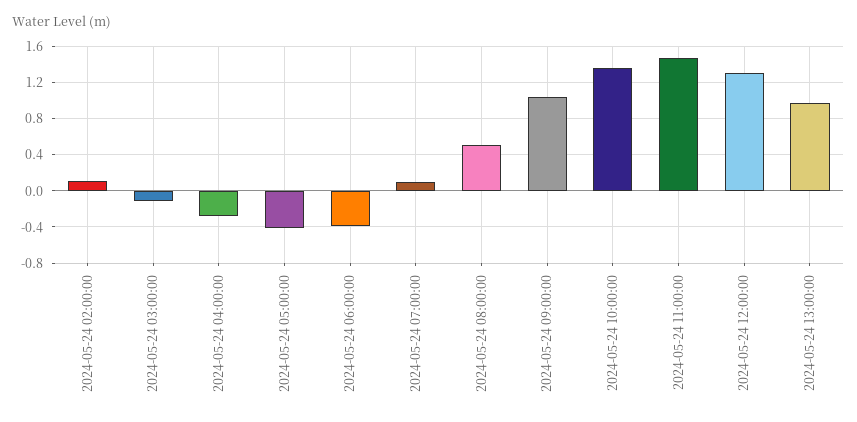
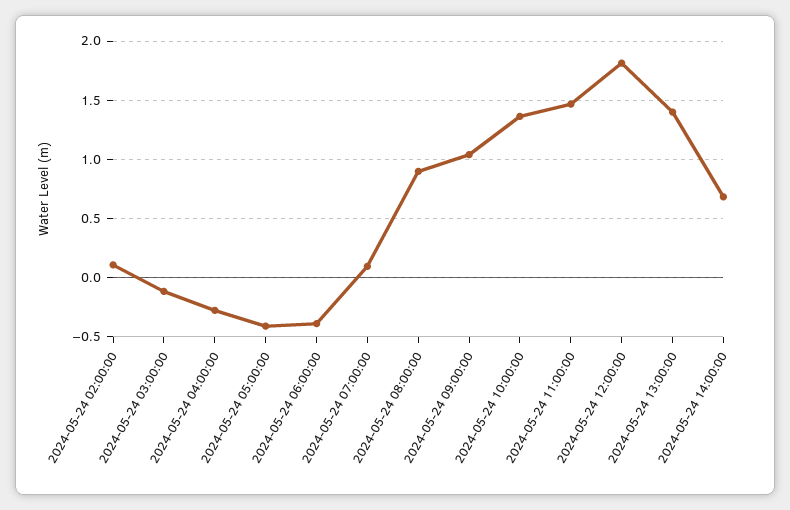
2024-05-24 08:00:00: 0.5 -> 0.9
2024-05-24 12:00:00: 1.3 -> 1.8
2024-05-24 13:00:00: 1 -> 1.4
2024-05-24 14:00:00: none -> 0.7

